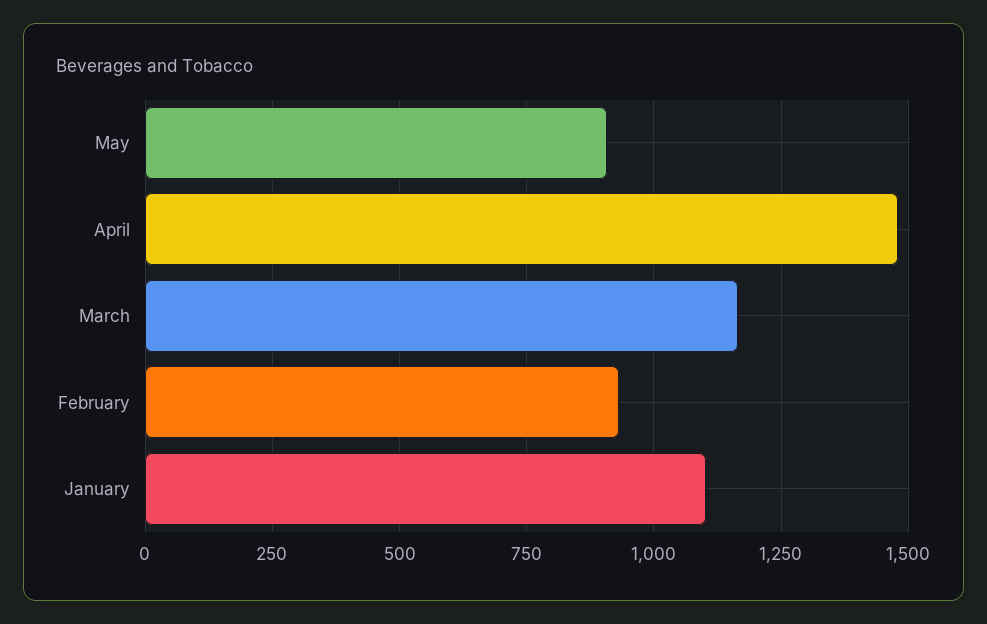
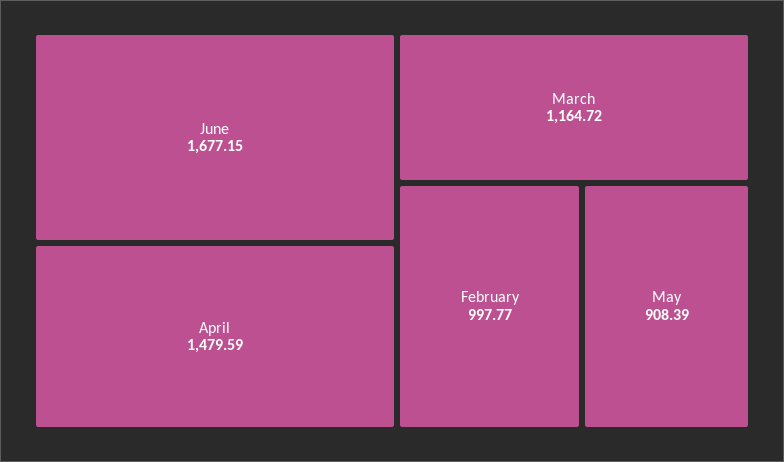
February: 925 -> 997.77
January: 1100 -> none
June: none -> 1677.15

